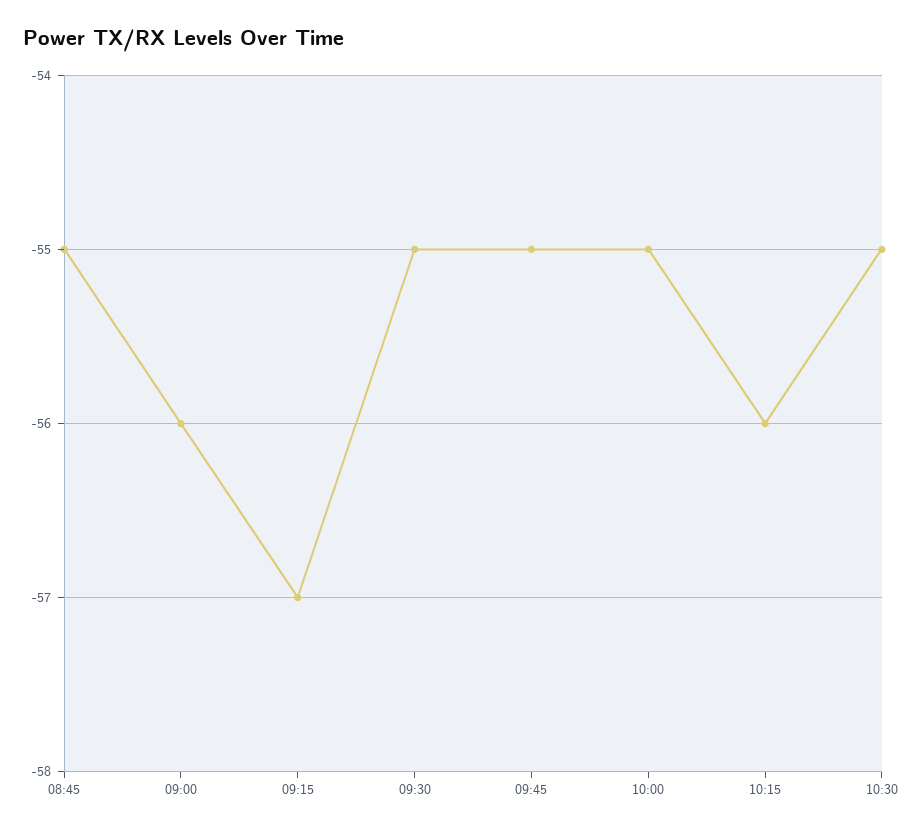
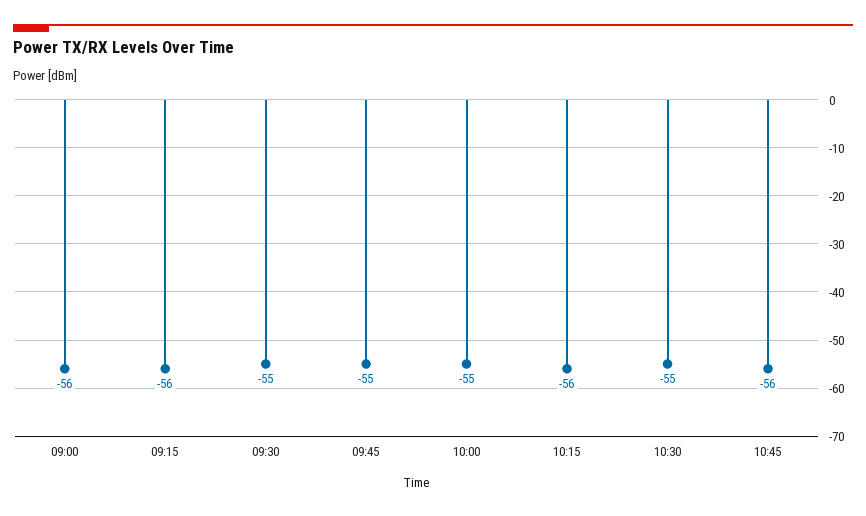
08:45: -55 -> none
09:15: -57 -> -56
10:45: none -> -56

